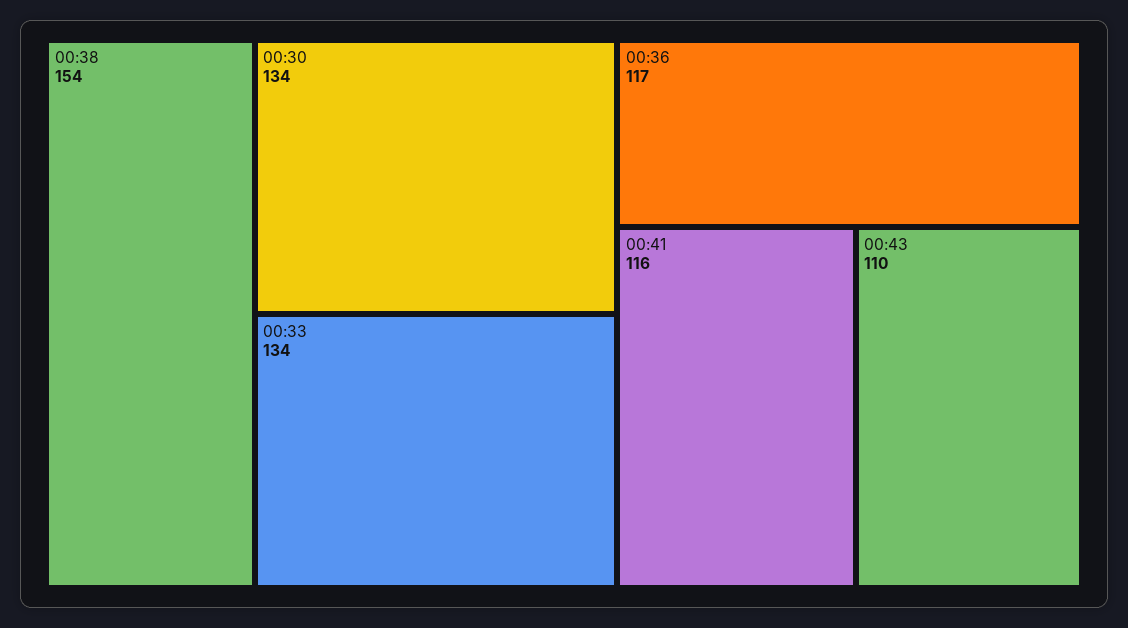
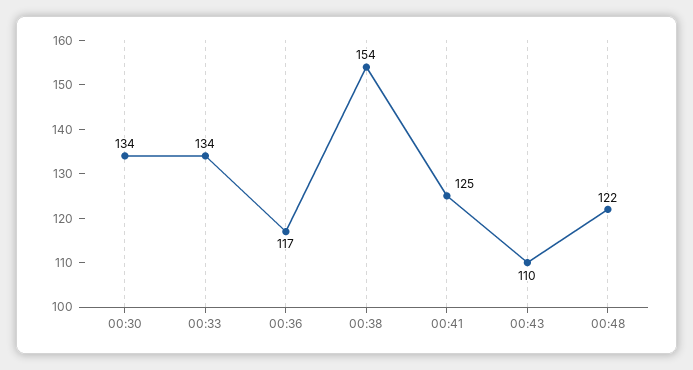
00:41: 116 -> 125
00:48: none -> 122

